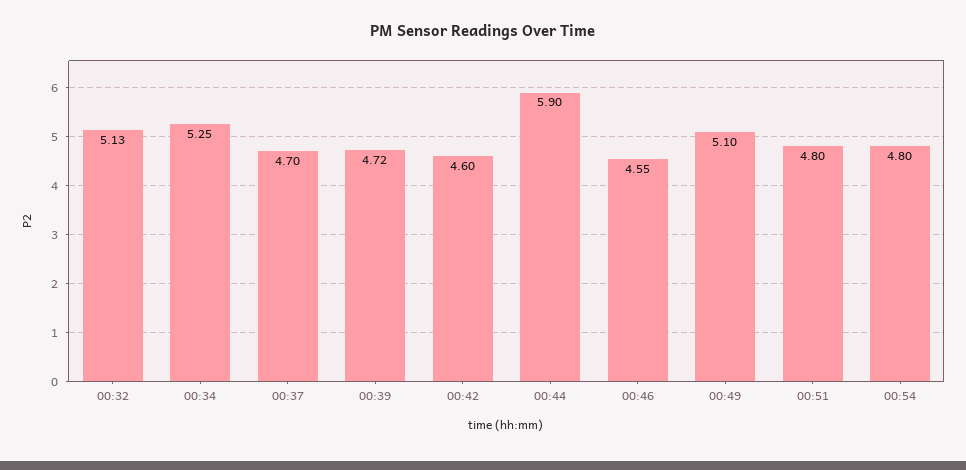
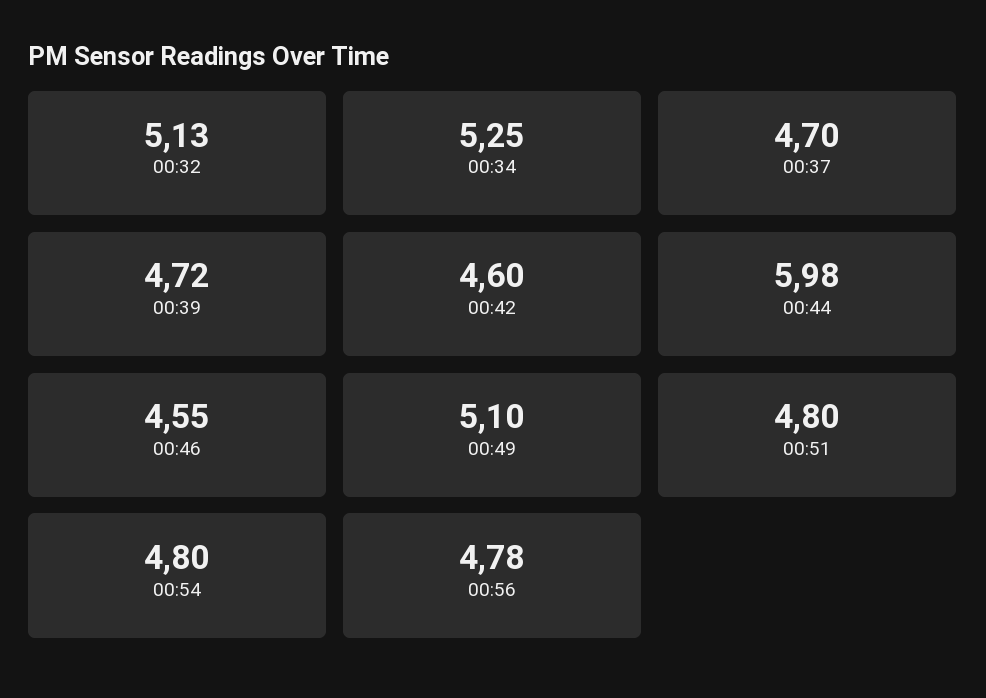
00:44: 5.9 -> 5.98
00:56: none -> 4.78

